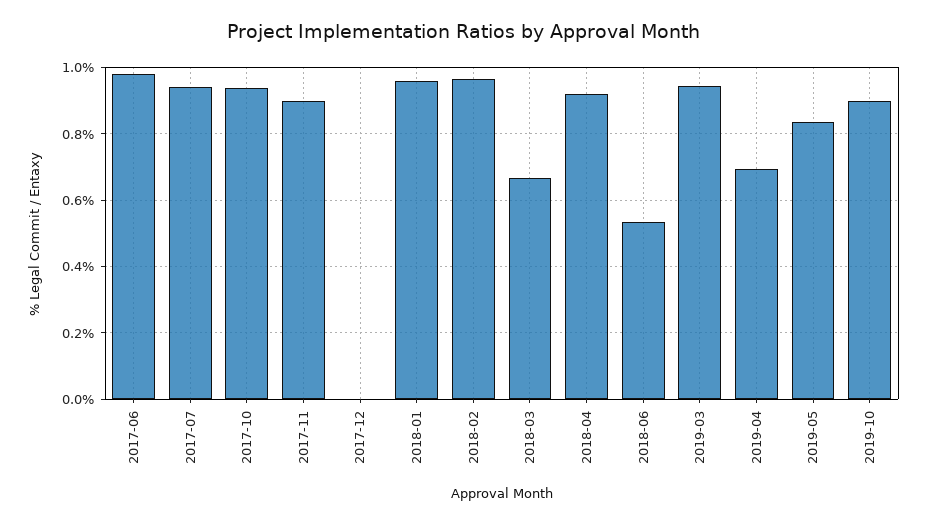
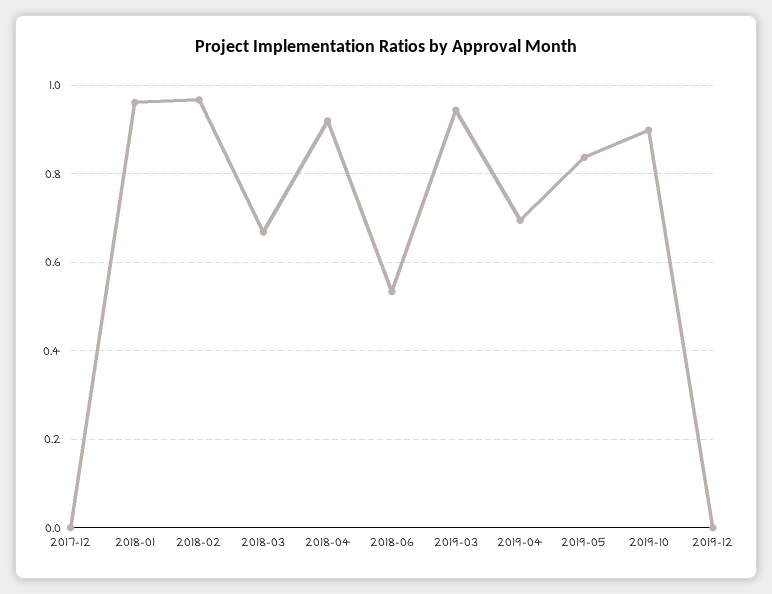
2017-06: 0.98 -> none
2017-07: 0.94 -> none
2017-10: 0.94 -> none
2017-11: 0.9 -> none
2019-12: none -> 0

